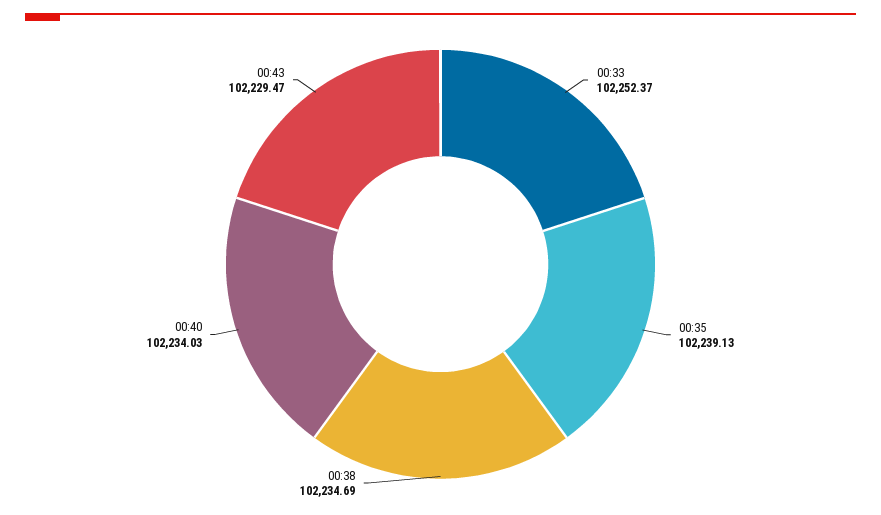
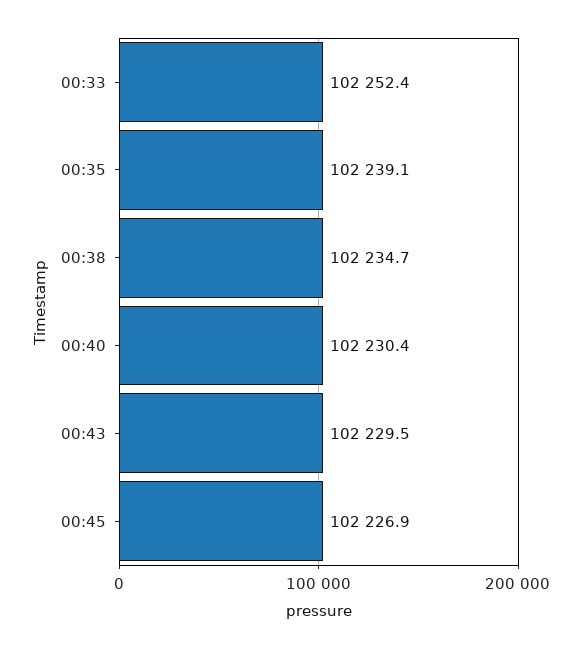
00:40: 102234.03 -> 102230.4
00:45: none -> 102226.9

